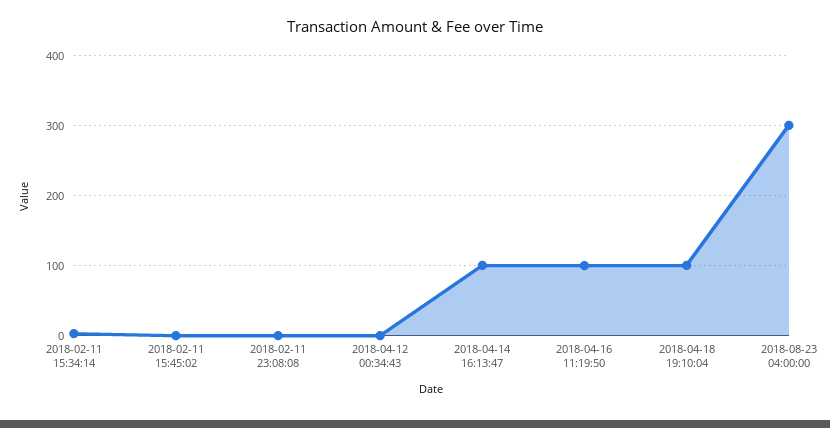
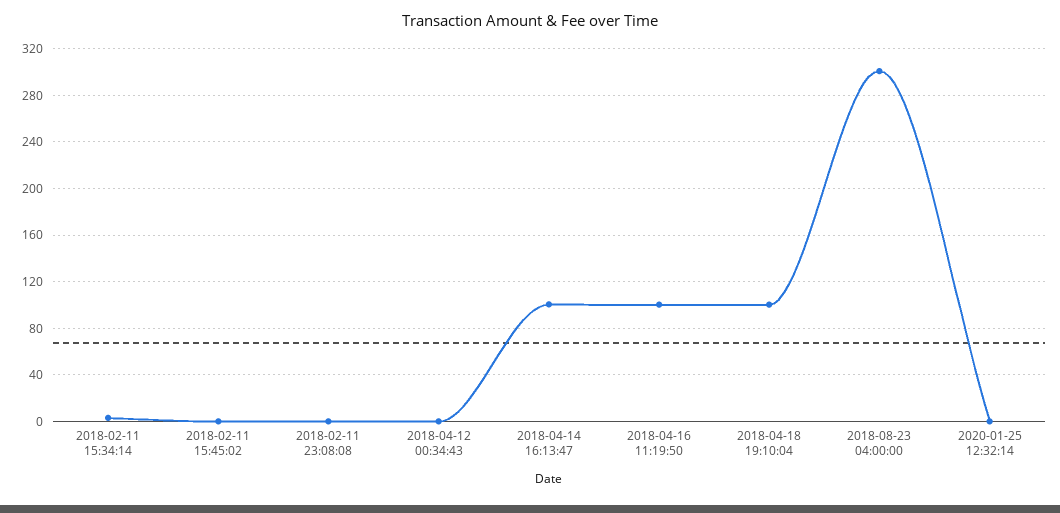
2020-01-25 12:32:14: none -> 0

